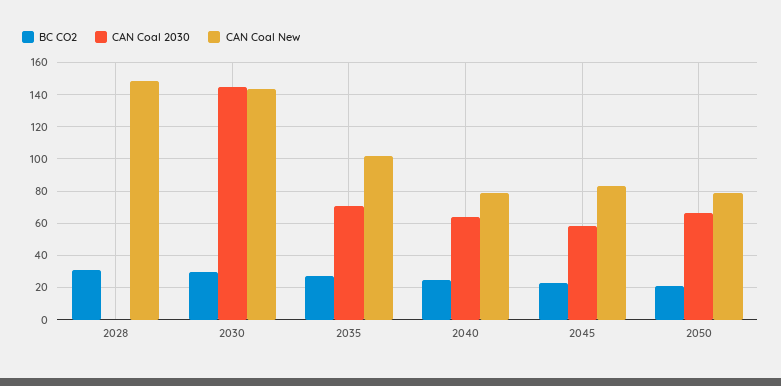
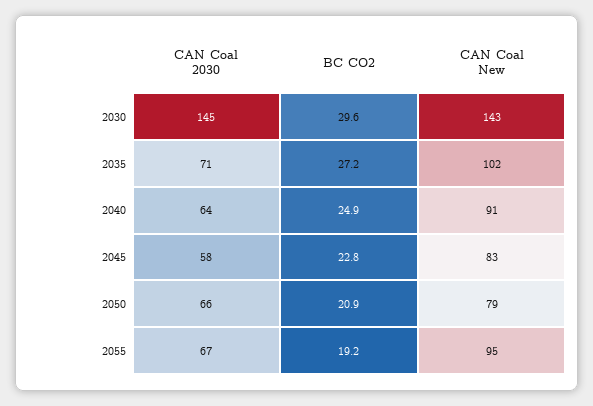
BC CO2, 2028: 30 -> none
CAN Coal 2030, 2028: 0 -> none
CAN Coal New, 2028: 150 -> none
CAN Coal New, 2040: 80 -> 91
CAN Coal 2030, 2055: none -> 67
BC CO2, 2055: none -> 19.2
CAN Coal New, 2055: none -> 95

